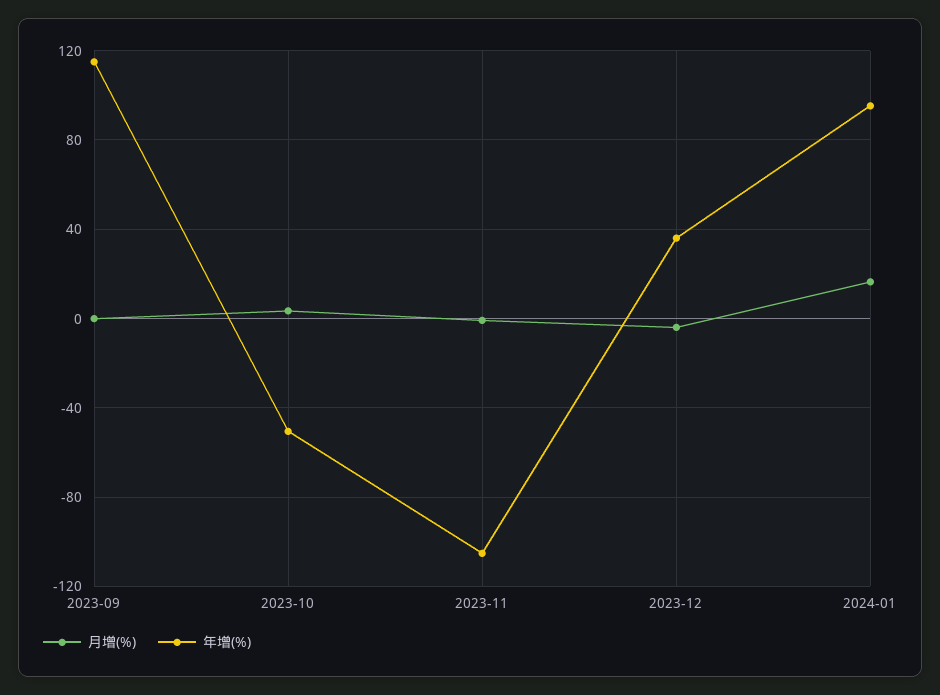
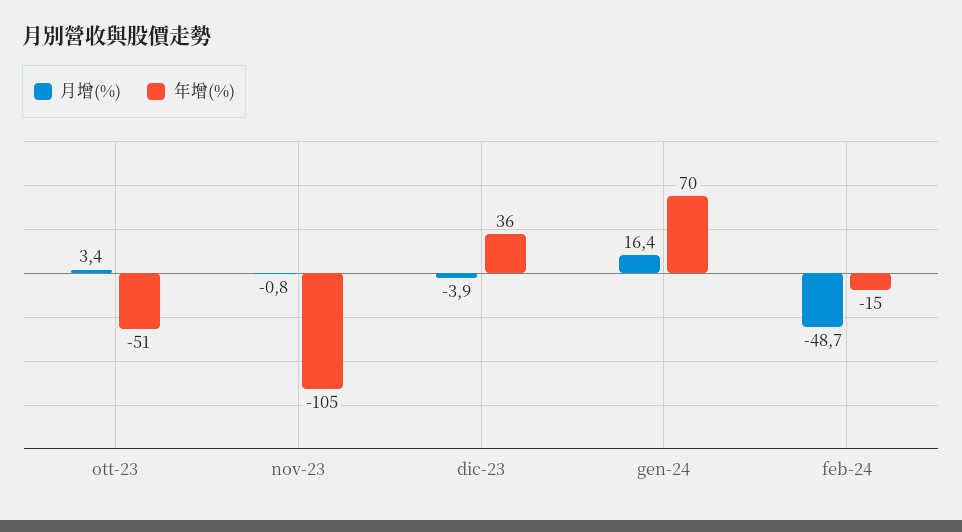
月增(%), 2023-09: 0 -> none
年增(%), 2023-09: 115 -> none
年增(%), 2024-01: 95 -> 70
月增(%), feb-24: none -> -48.7
年增(%), feb-24: none -> -15

